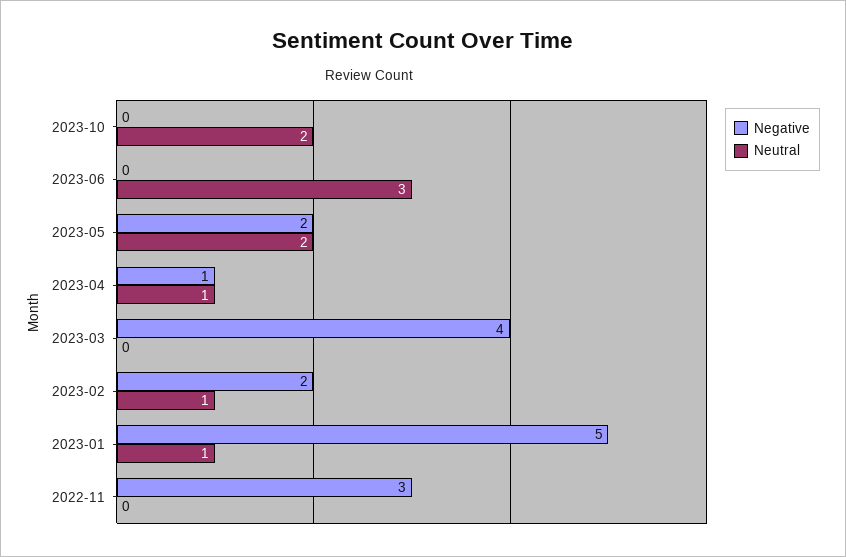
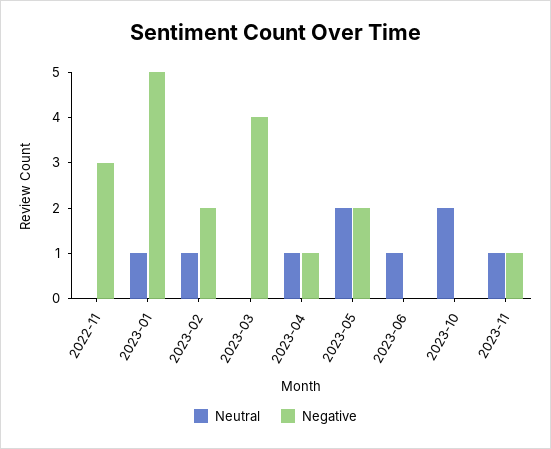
Neutral, 2023-06: 3 -> 1
Neutral, 2023-11: none -> 1
Negative, 2023-11: none -> 1

